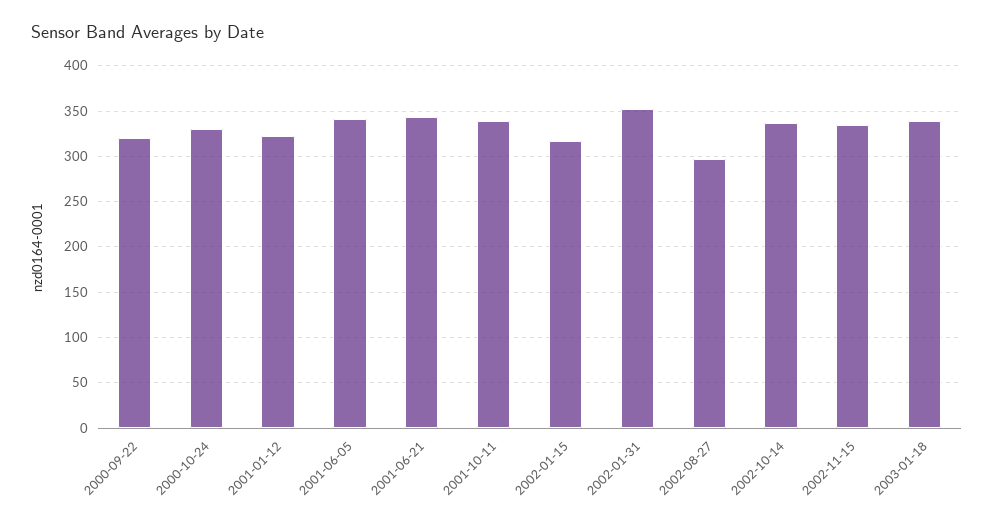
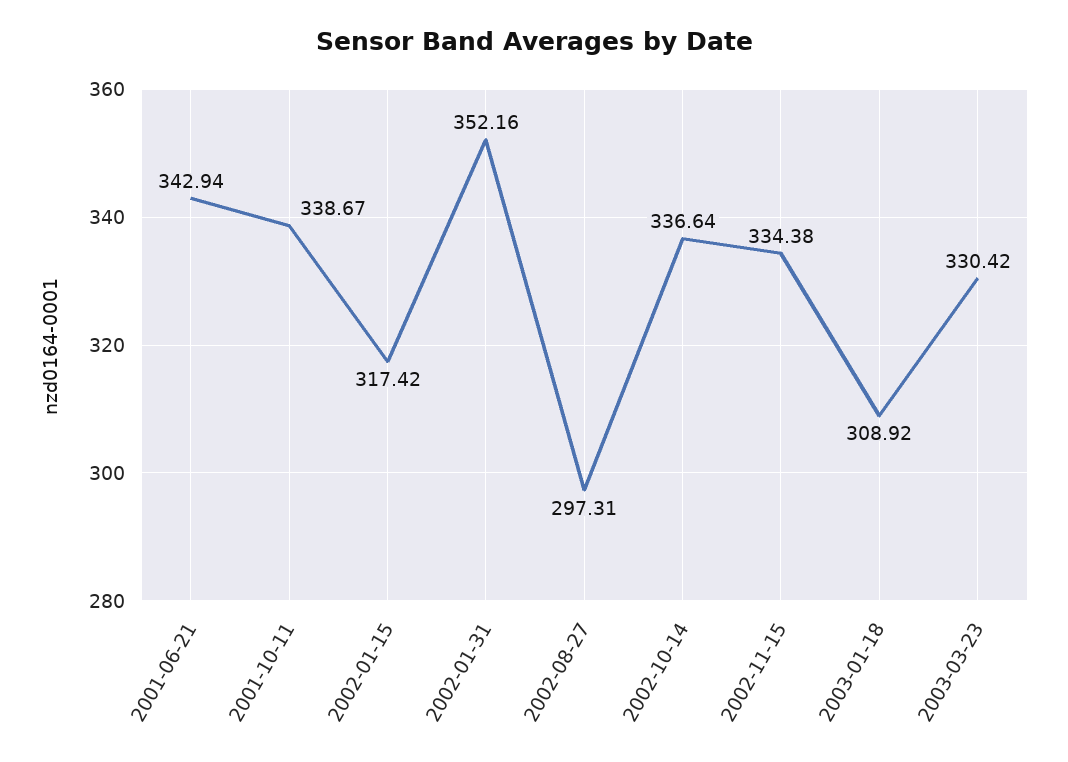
2000-09-22: 320 -> none
2000-10-24: 330 -> none
2001-01-12: 320 -> none
2001-06-05: 340 -> none
2003-01-18: 340 -> 308.92
2003-03-23: none -> 330.42

